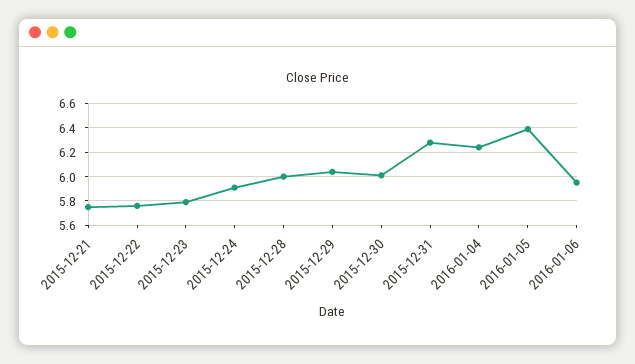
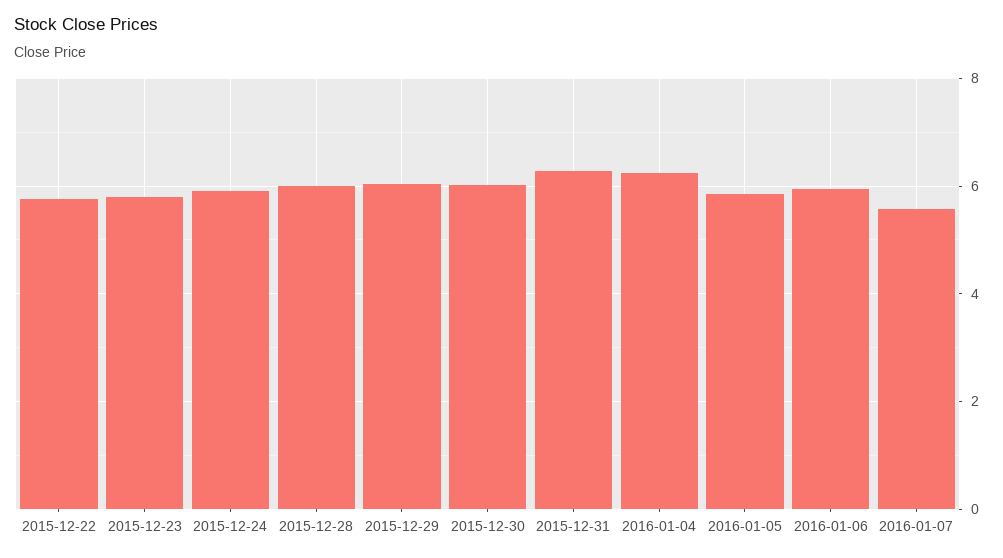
2015-12-21: 5.75 -> none
2016-01-05: 6.4 -> 5.8
2016-01-07: none -> 5.6

